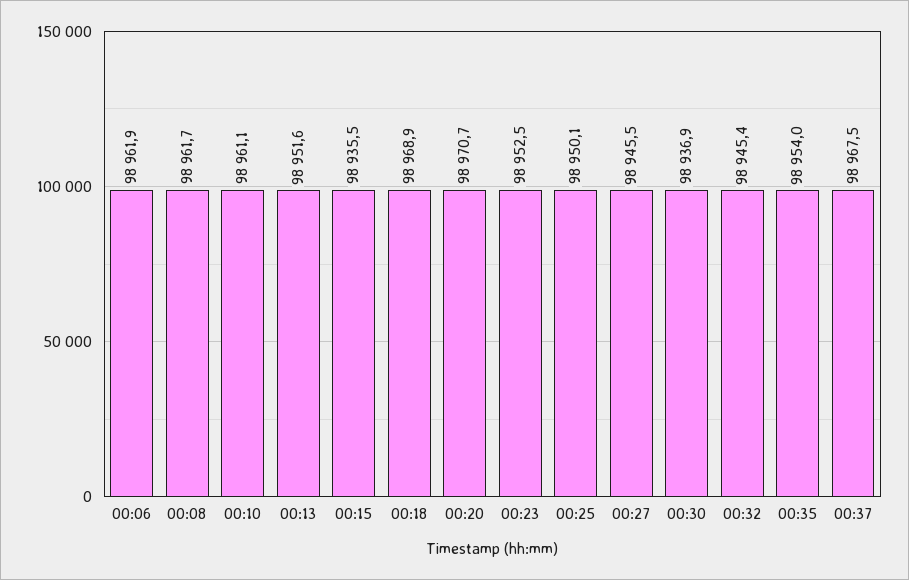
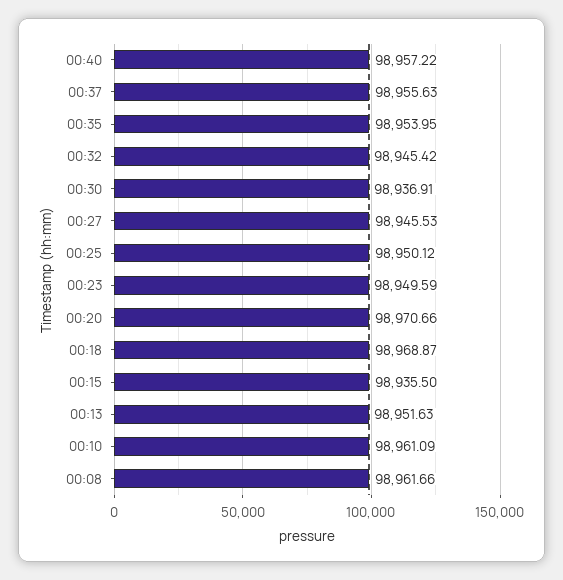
00:06: 98961.9 -> none
00:23: 98952.5 -> 98949.59
00:37: 98967.5 -> 98955.63
00:40: none -> 98957.22

